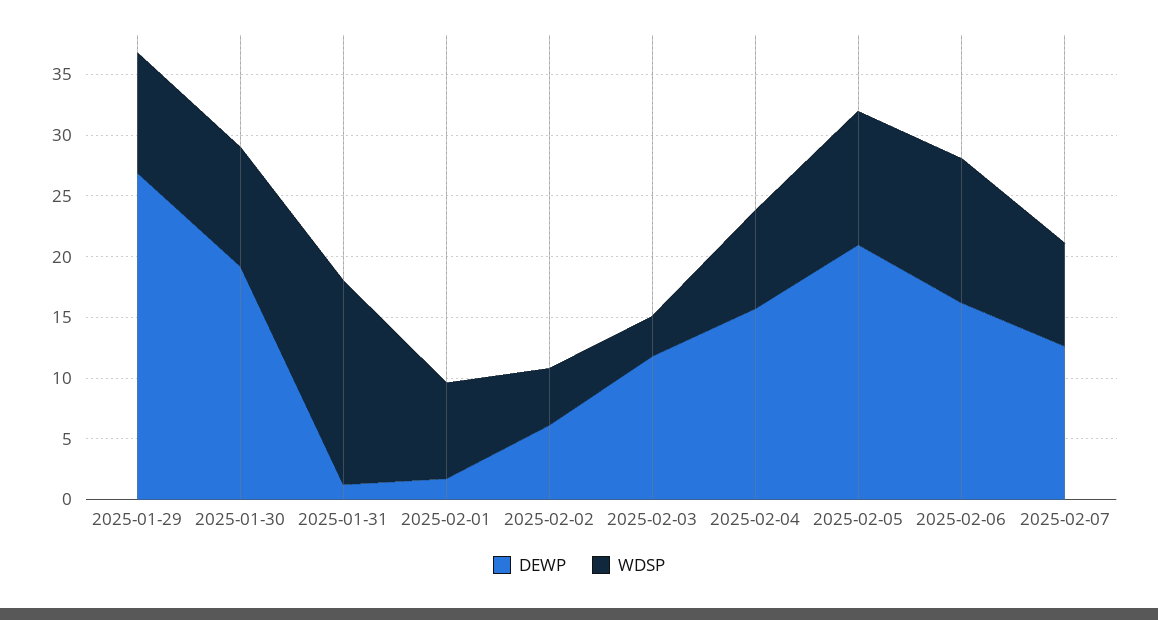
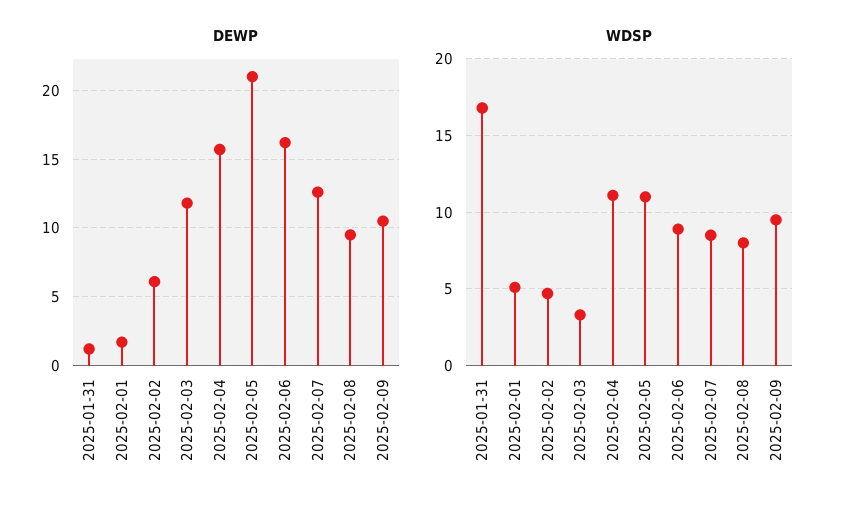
DEWP, 2025-01-29: 27 -> none
WDSP, 2025-01-29: 10 -> none
DEWP, 2025-01-30: 19 -> none
WDSP, 2025-01-30: 10 -> none
WDSP, 2025-02-01: 8 -> 5
WDSP, 2025-02-04: 8 -> 11
WDSP, 2025-02-06: 12 -> 9
DEWP, 2025-02-08: none -> 9.5
DEWP, 2025-02-09: none -> 10.5
WDSP, 2025-02-08: none -> 8
WDSP, 2025-02-09: none -> 9.5

